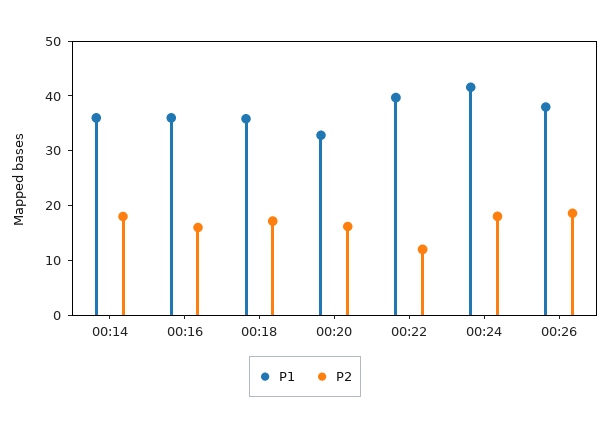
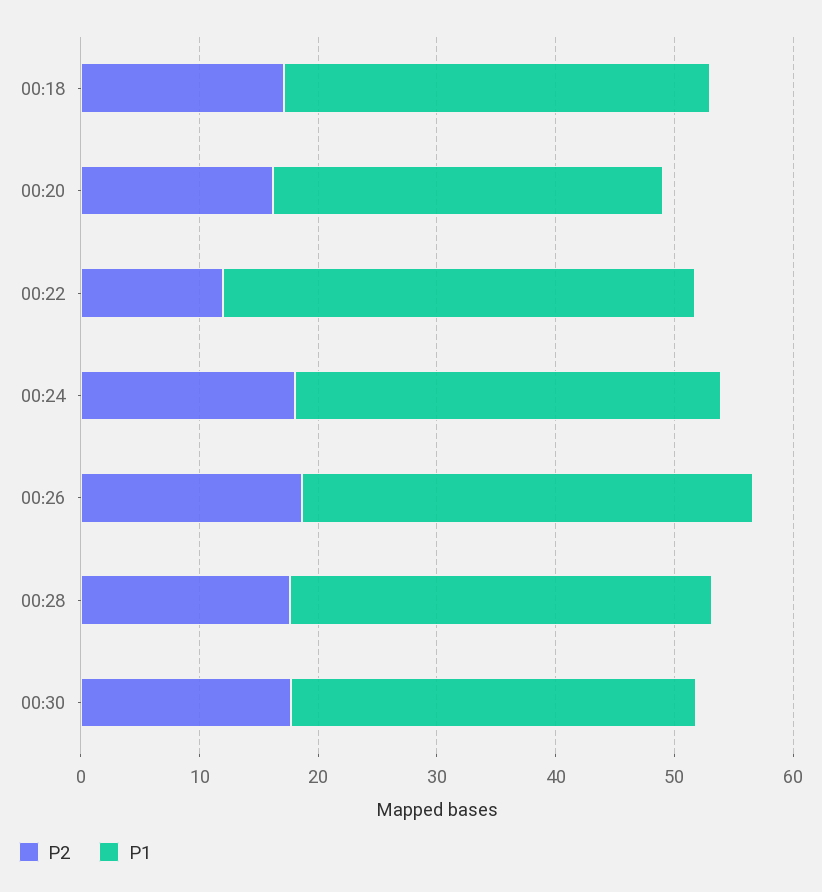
P1, 00:14: 36 -> none
P2, 00:14: 18 -> none
P1, 00:16: 36 -> none
P2, 00:16: 16 -> none
P1, 00:24: 42 -> 36
P2, 00:28: none -> 18
P1, 00:28: none -> 36
P2, 00:30: none -> 18
P1, 00:30: none -> 34

